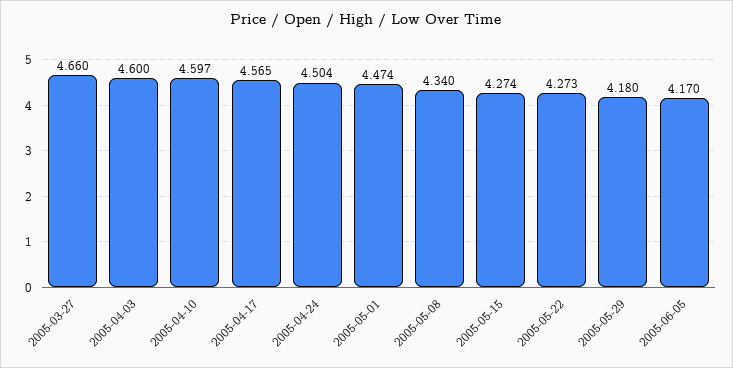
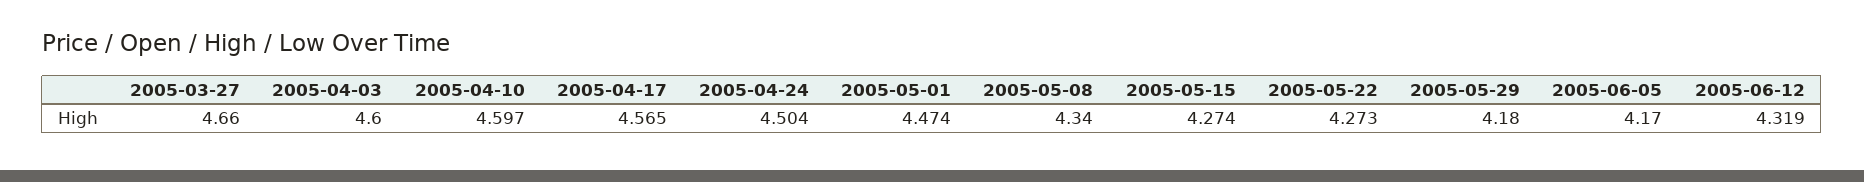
2005-06-12: none -> 4.319

